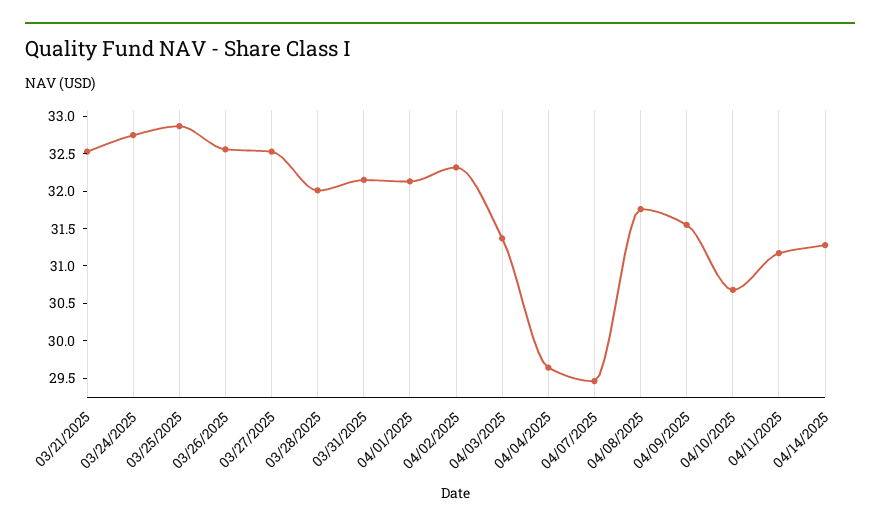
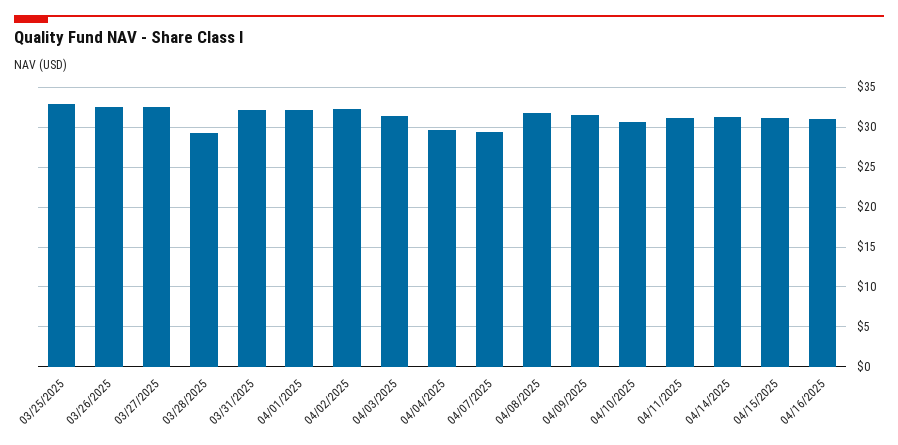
03/21/2025: 32.5 -> none
03/24/2025: 32.75 -> none
03/28/2025: 32 -> 29
04/15/2025: none -> 31
04/16/2025: none -> 31

